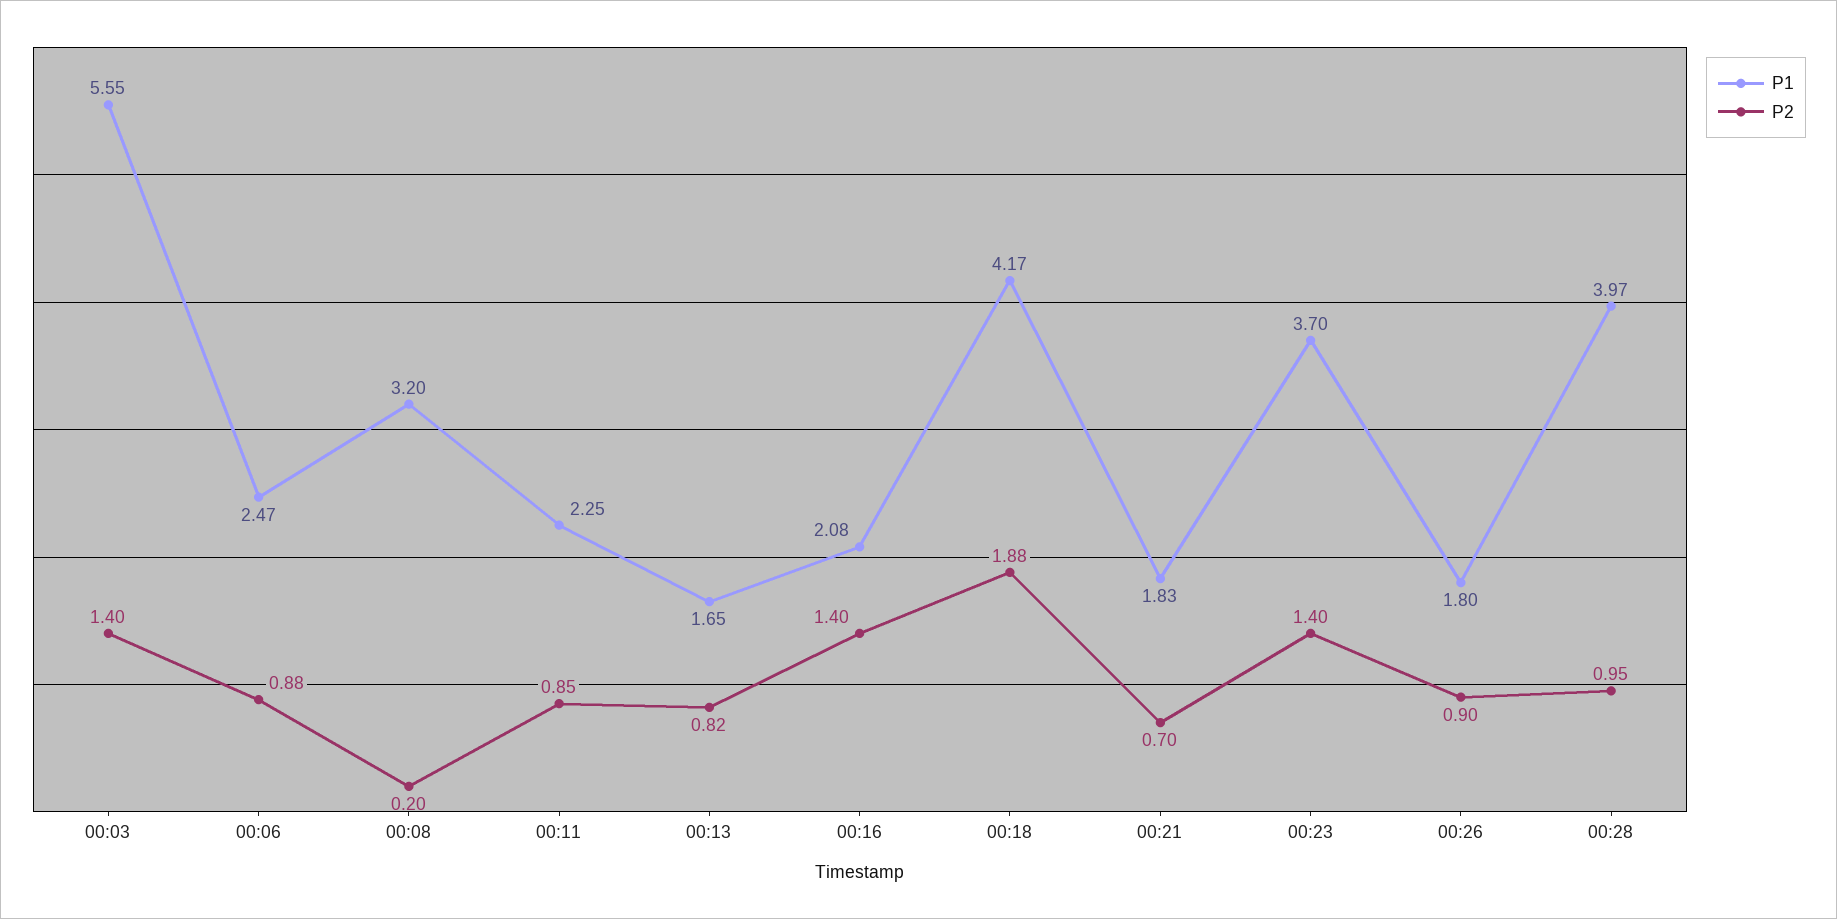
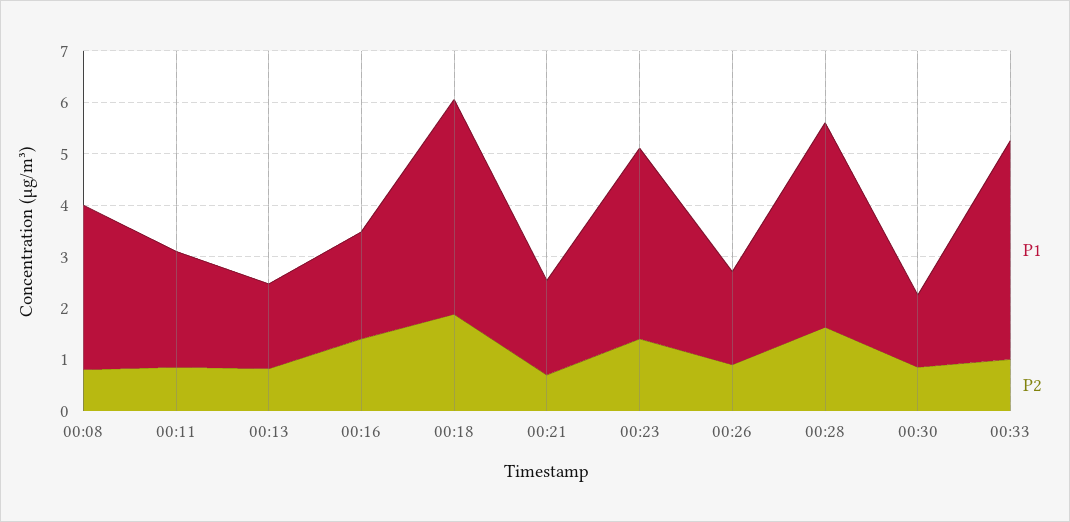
P1, 00:03: 5.55 -> none
P2, 00:03: 1.4 -> none
P1, 00:06: 2.47 -> none
P2, 00:06: 0.88 -> none
P2, 00:08: 0.2 -> 0.8
P2, 00:28: 0.95 -> 1.6
P1, 00:30: none -> 1.4
P2, 00:30: none -> 0.8
P1, 00:33: none -> 4.2
P2, 00:33: none -> 1

